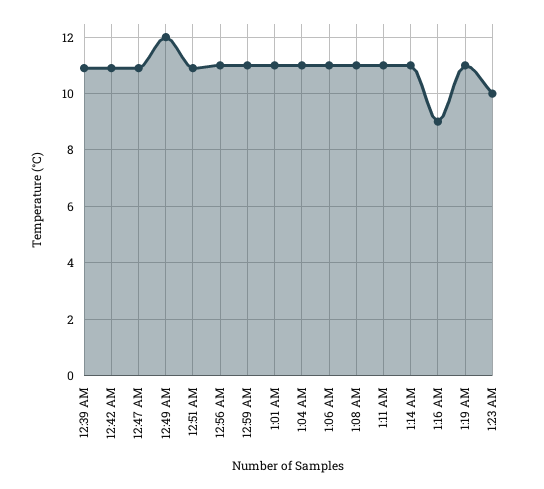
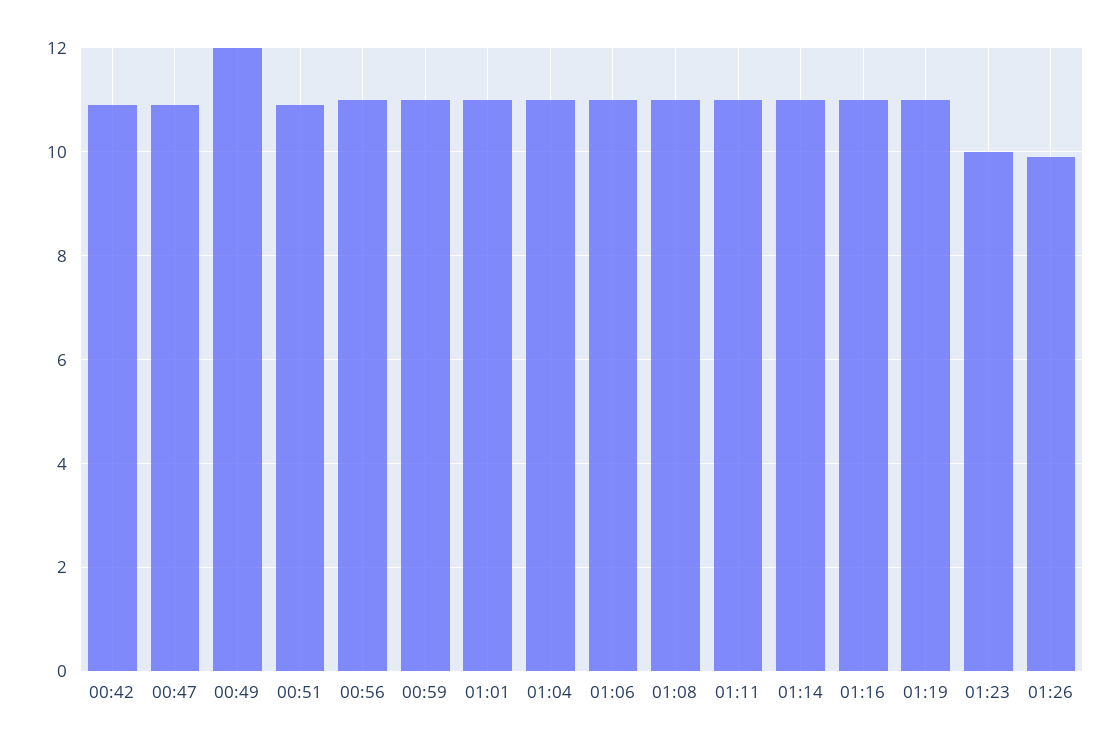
12:39 AM: 11 -> none
1:16 AM: 9 -> 11
01:26: none -> 10

